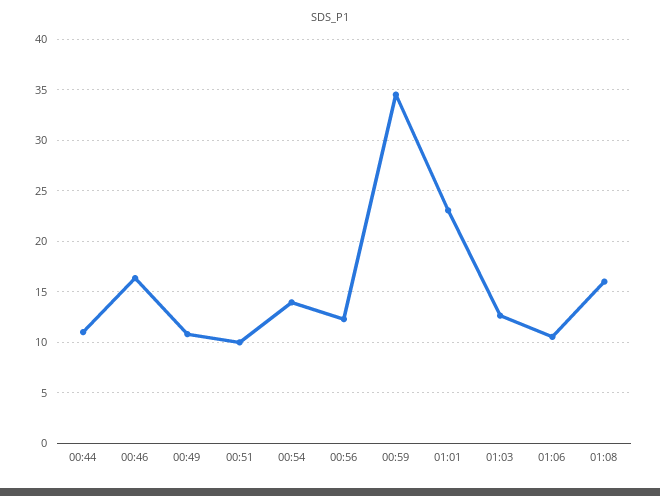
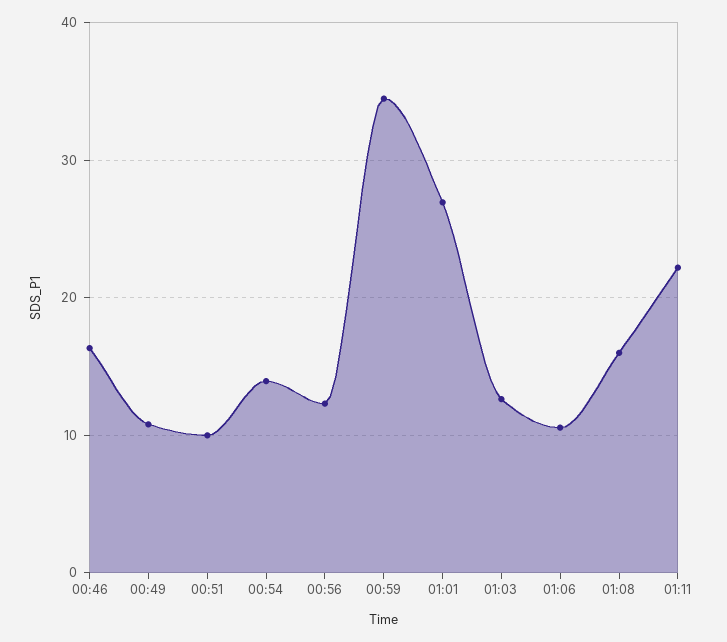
00:44: 11 -> none
01:01: 23 -> 27
01:11: none -> 22

